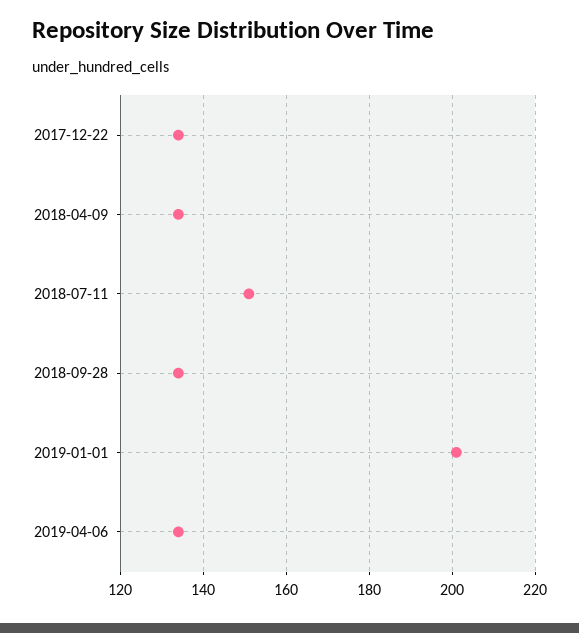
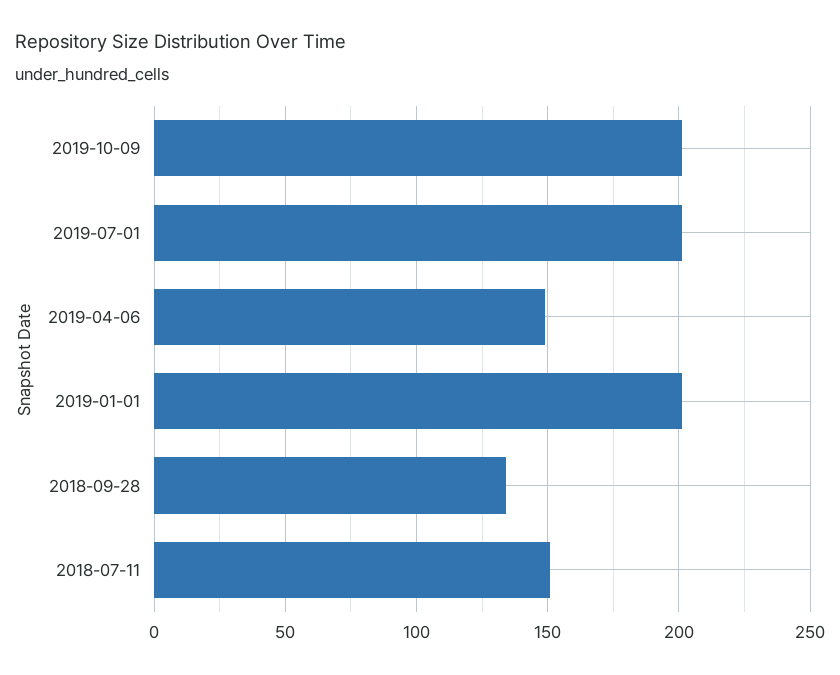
2017-12-22: 135 -> none
2018-04-09: 135 -> none
2019-04-06: 135 -> 150
2019-10-09: none -> 200
2019-07-01: none -> 200

